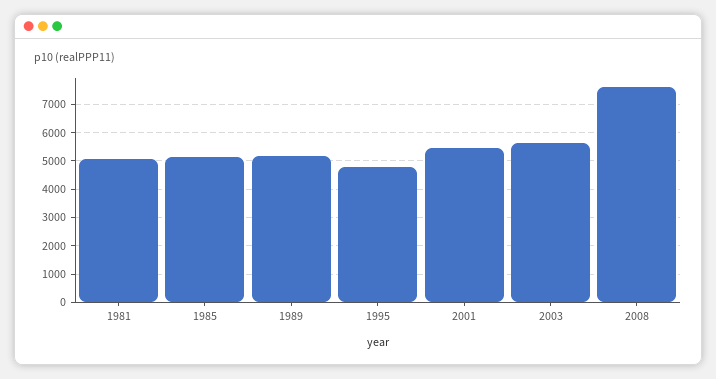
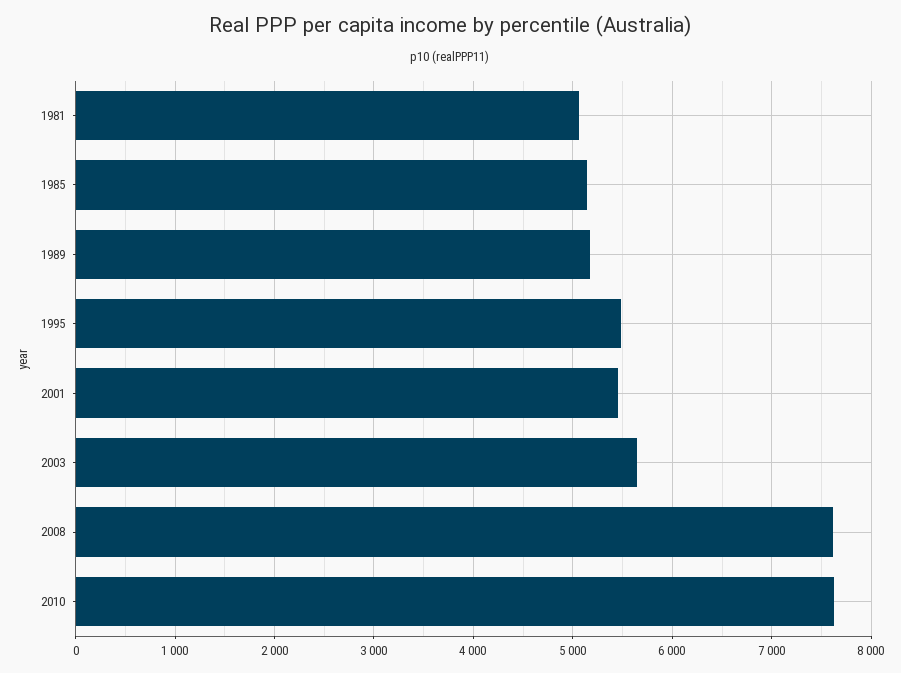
1995: 4750 -> 5500
2010: none -> 7600

